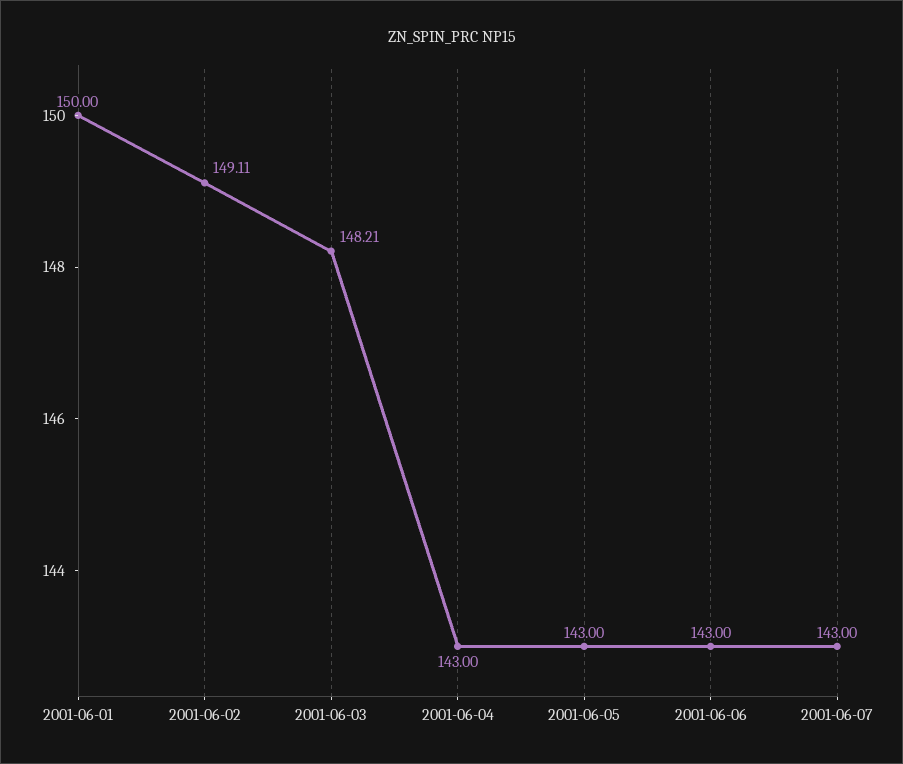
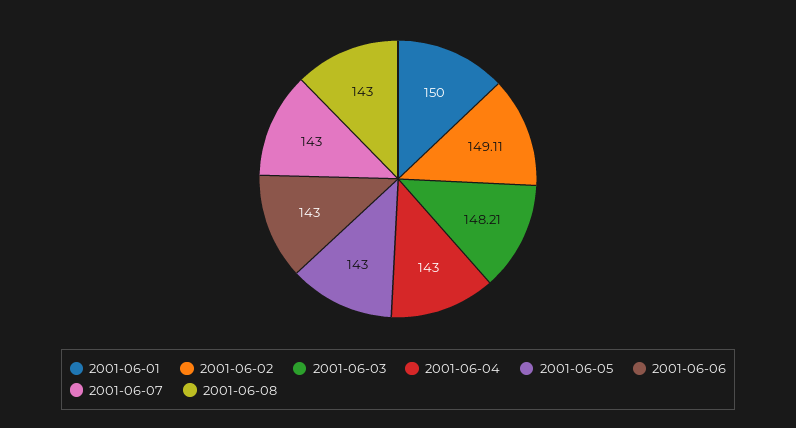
2001-06-08: none -> 143

